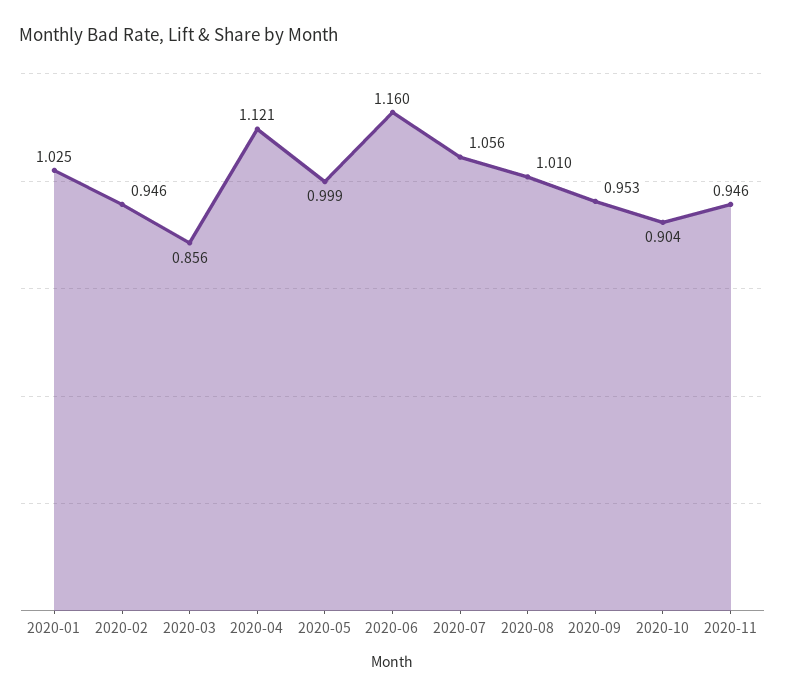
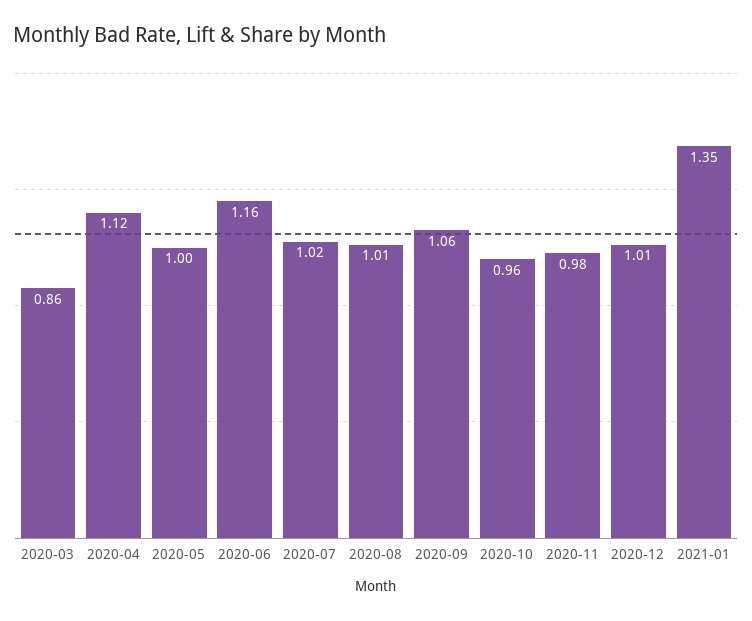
2020-01: 1.025 -> none
2020-02: 0.946 -> none
2020-07: 1.056 -> 1.02
2020-09: 0.953 -> 1.06
2020-10: 0.904 -> 0.96
2020-11: 0.946 -> 0.98
2020-12: none -> 1.01
2021-01: none -> 1.35

